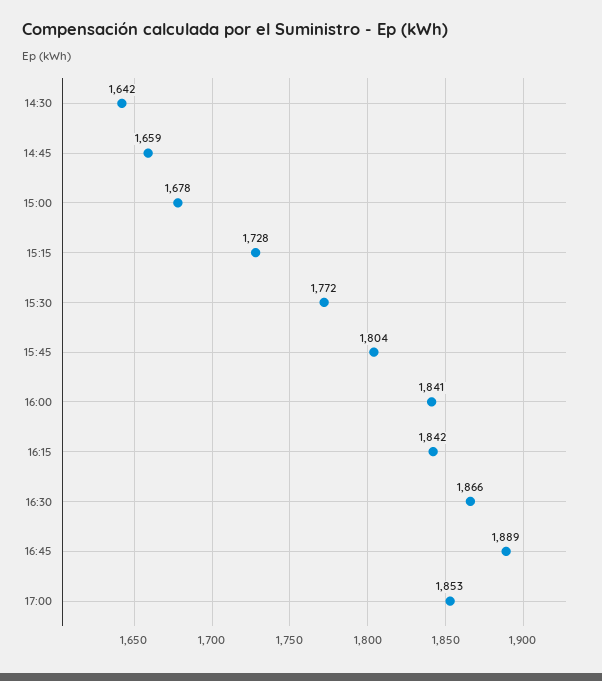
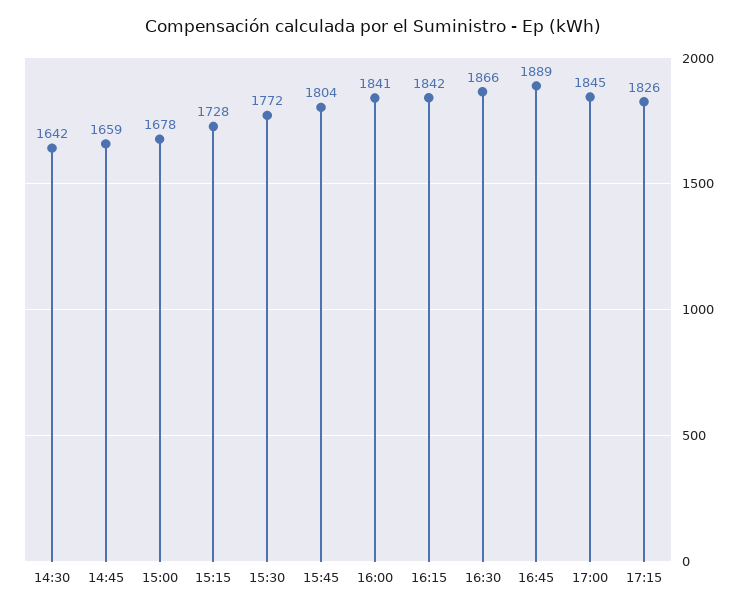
17:00: 1853 -> 1845
17:15: none -> 1826

